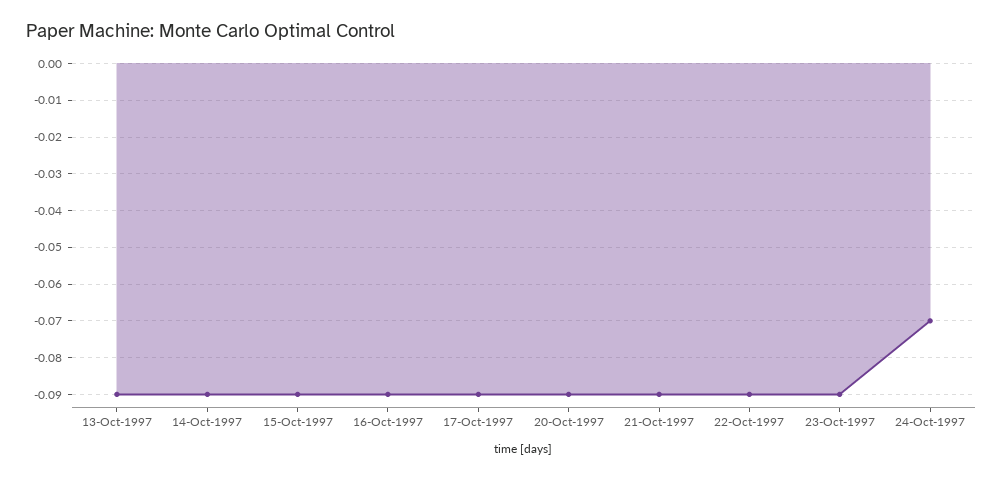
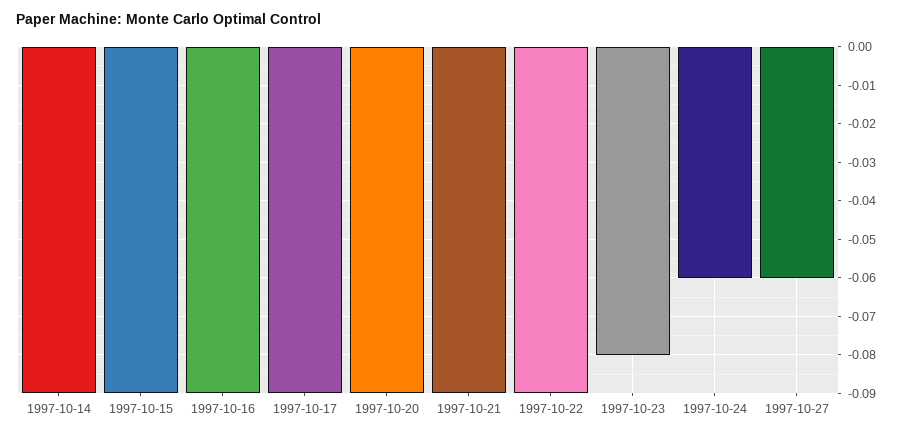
13-Oct-1997: -0.09 -> none
23-Oct-1997: -0.09 -> -0.08
24-Oct-1997: -0.07 -> -0.06
1997-10-27: none -> -0.06

